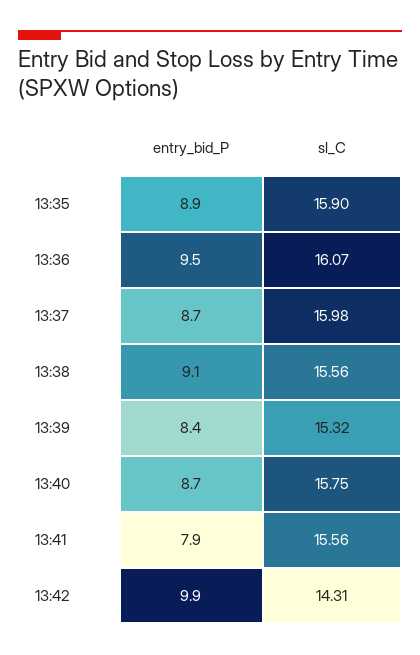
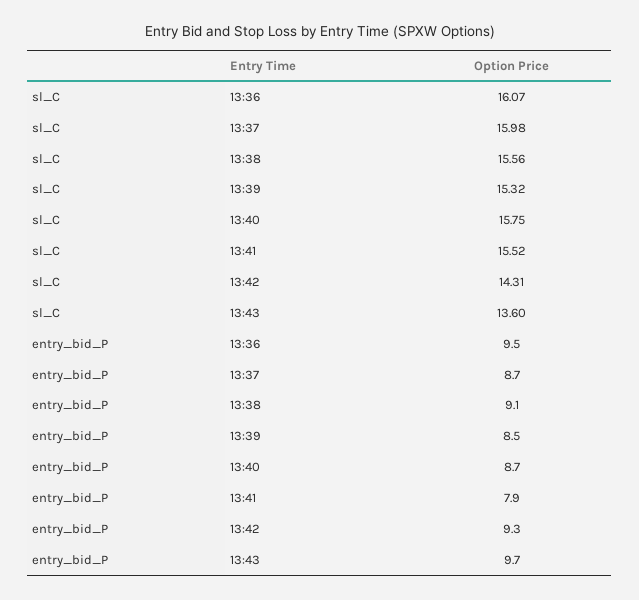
entry_bid_P, 13:35: 8.9 -> none
sl_C, 13:35: 15.9 -> none
entry_bid_P, 13:39: 8.4 -> 8.5
sl_C, 13:41: 15.56 -> 15.52
entry_bid_P, 13:42: 9.9 -> 9.3
sl_C, 13:43: none -> 13.6
entry_bid_P, 13:43: none -> 9.7

